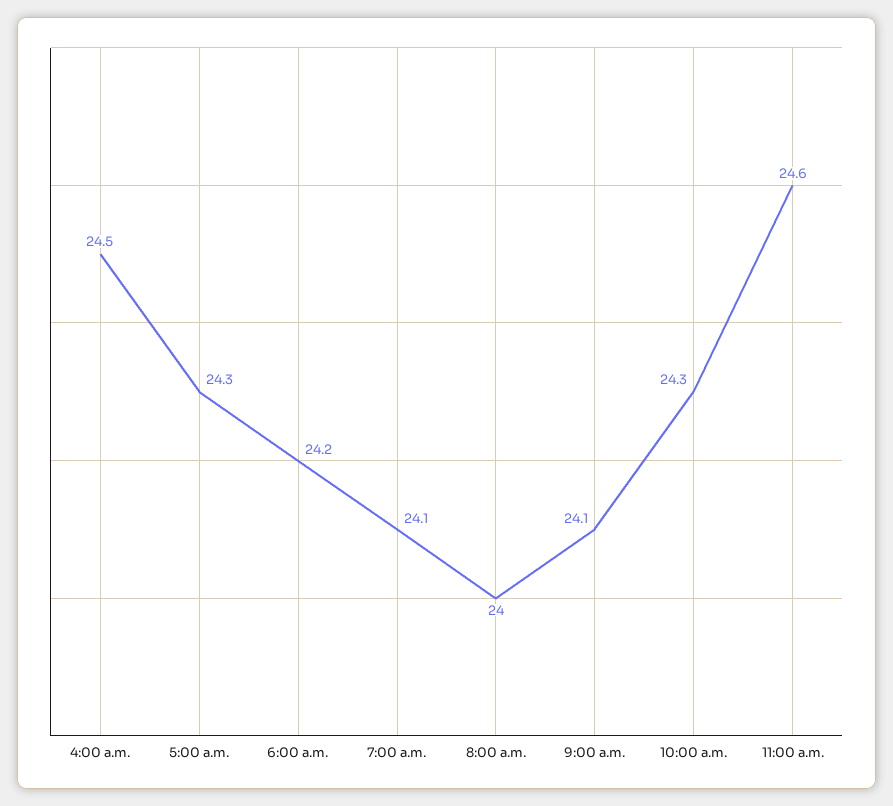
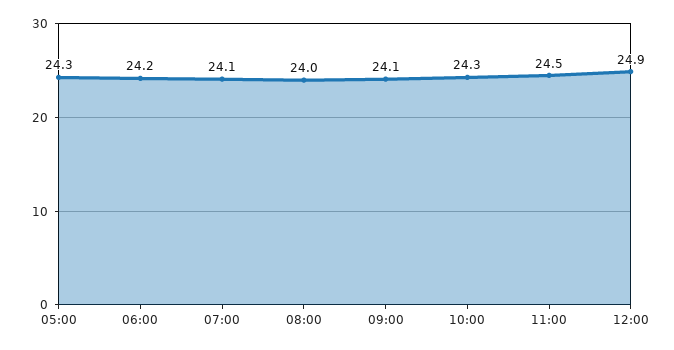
4:00 a.m.: 24.5 -> none
11:00 a.m.: 24.6 -> 24.5
12:00: none -> 24.9

